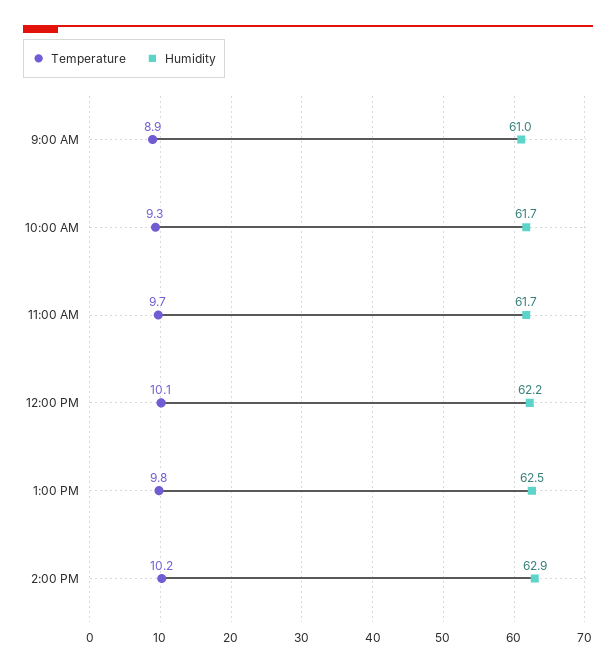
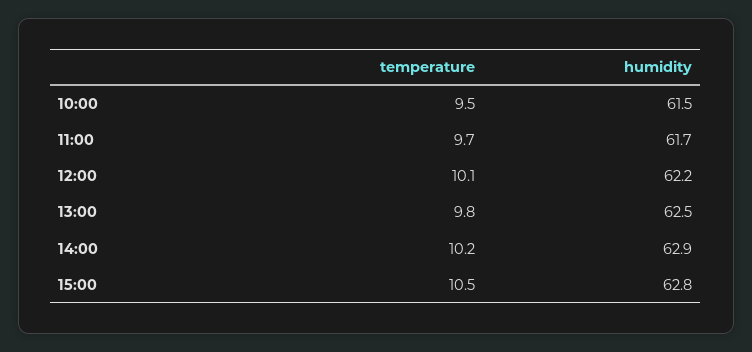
Temperature, 9:00 AM: 8.9 -> none
Humidity, 9:00 AM: 61 -> none
Temperature, 10:00 AM: 9.3 -> 9.5
Humidity, 10:00 AM: 61.7 -> 61.5
Temperature, 15:00: none -> 10.5
Humidity, 15:00: none -> 62.8

